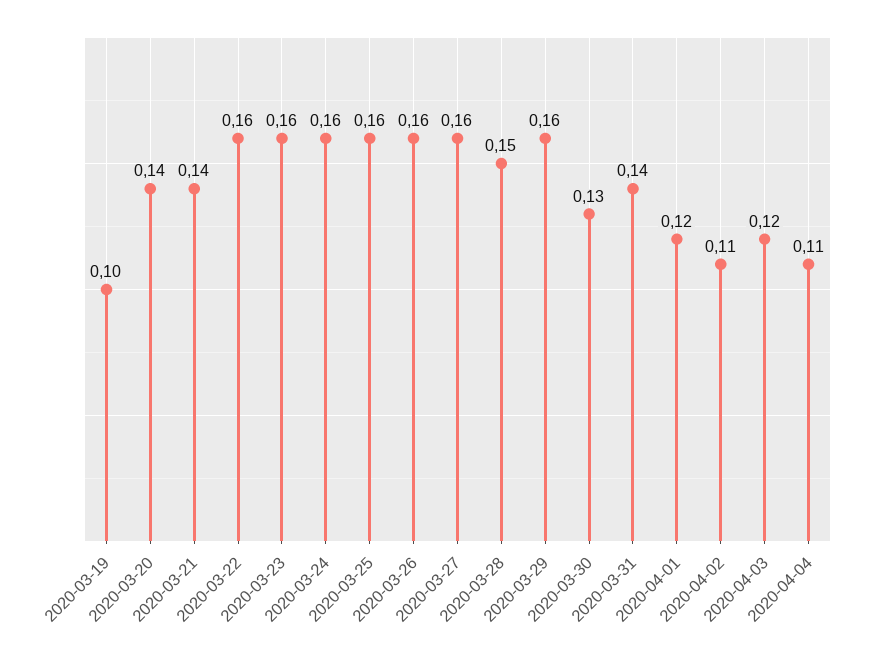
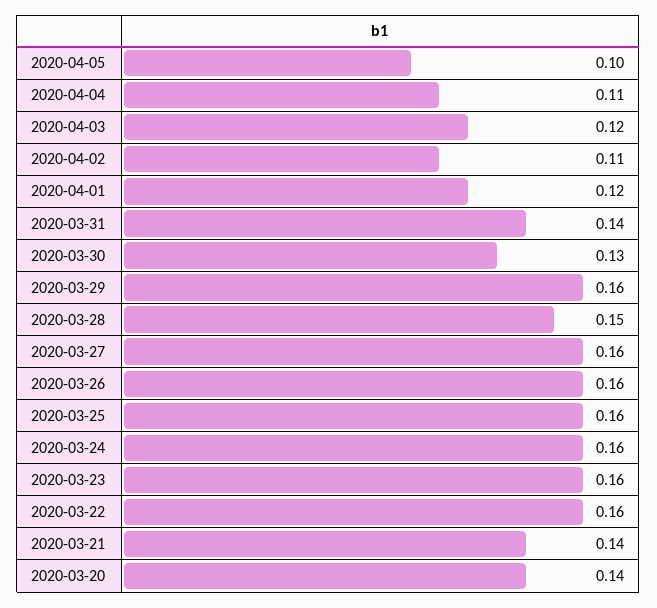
2020-03-19: 0.1 -> none
2020-04-05: none -> 0.1

